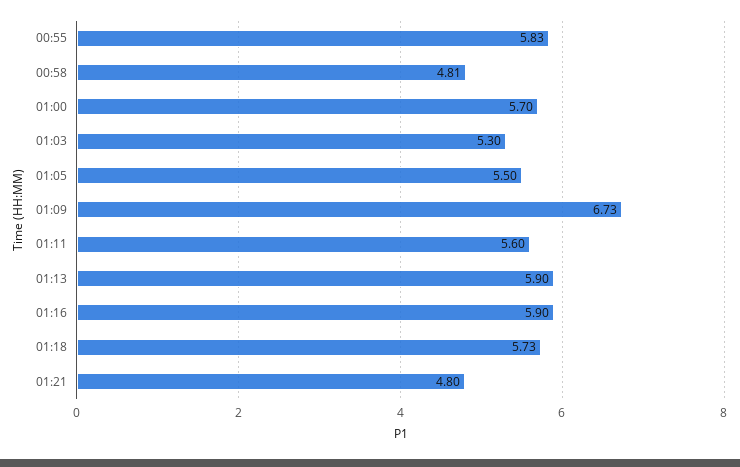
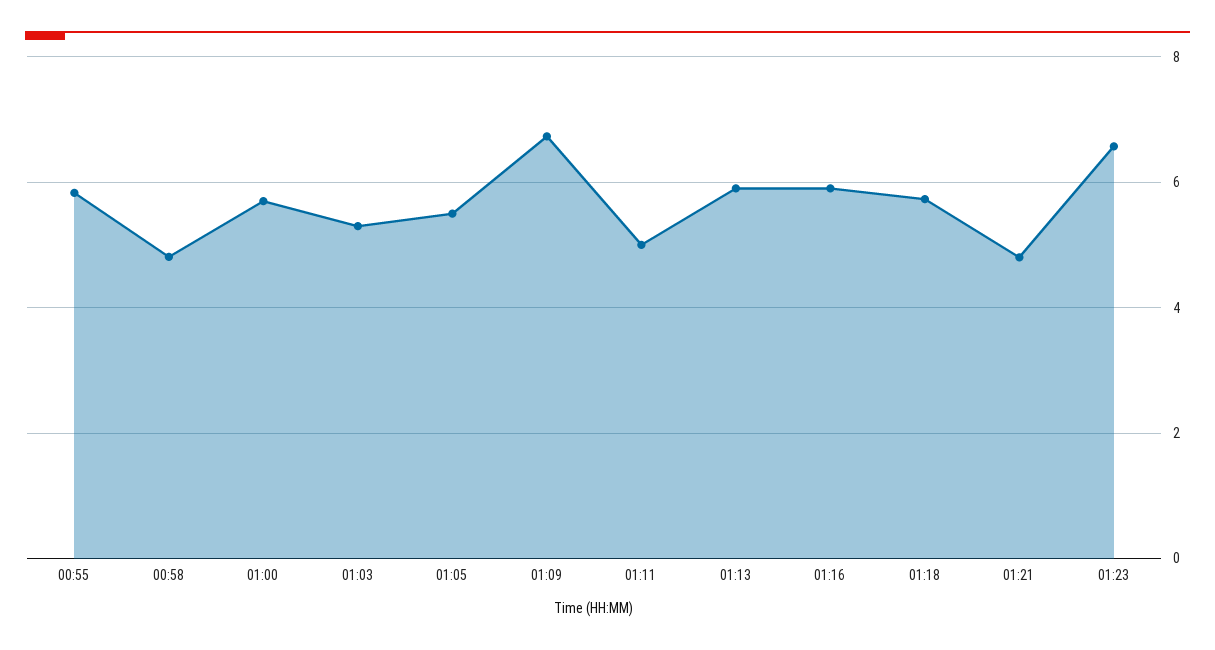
01:11: 5.6 -> 5
01:23: none -> 6.6

